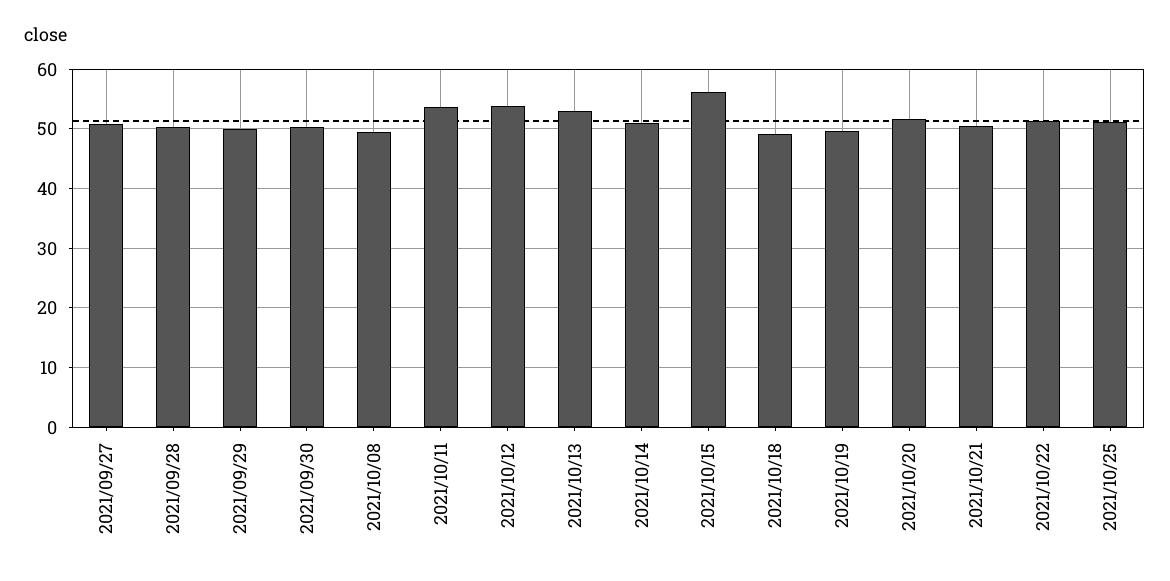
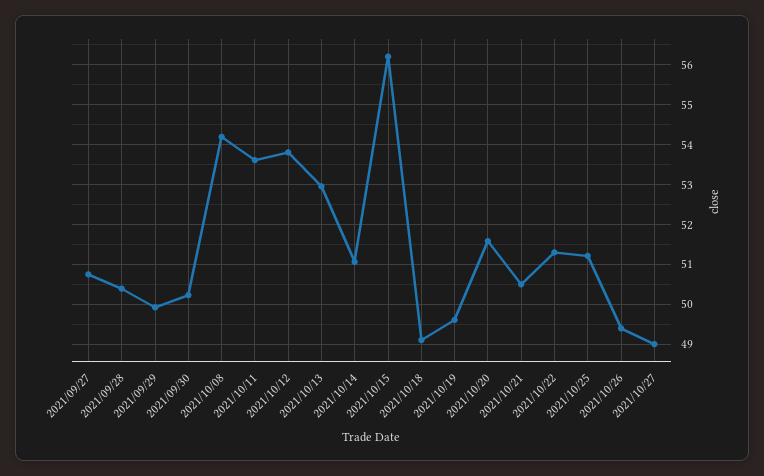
2021/10/08: 50 -> 54.2
2021/10/26: none -> 49.4
2021/10/27: none -> 49

